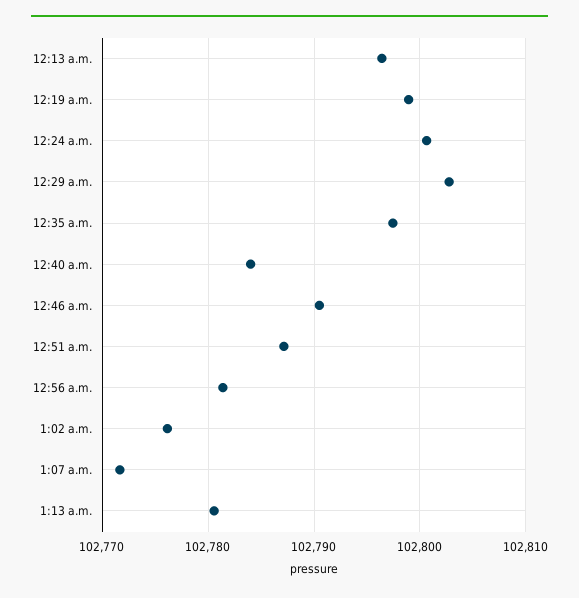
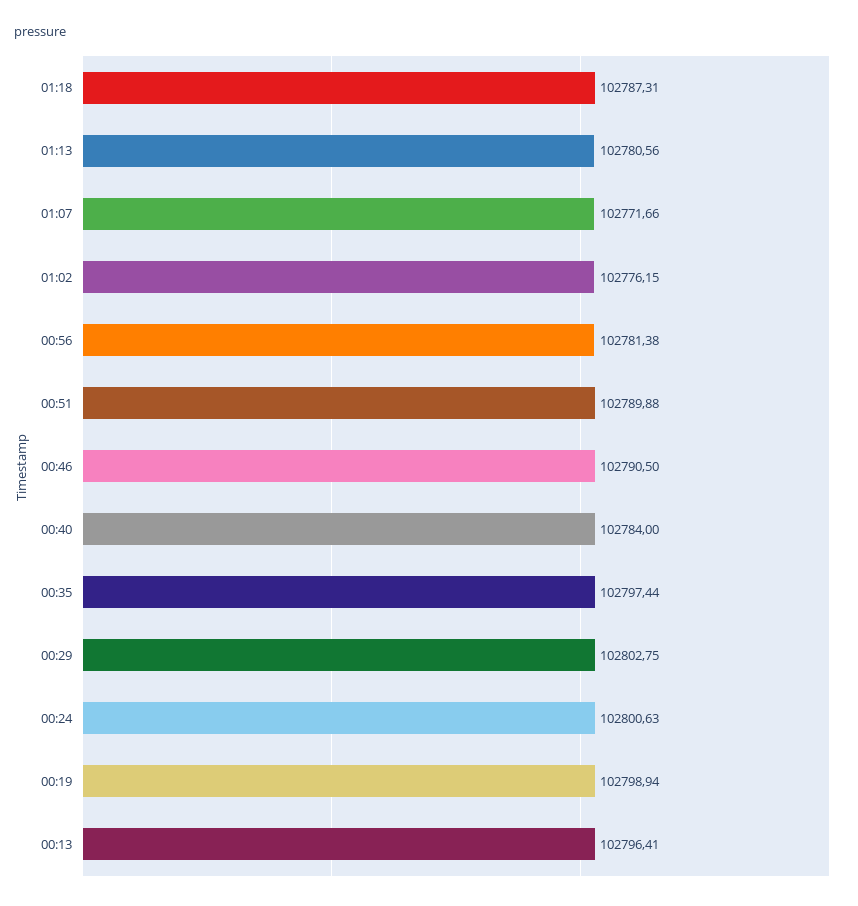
12:51 a.m.: 102787 -> 102789.88
01:18: none -> 102787.31

